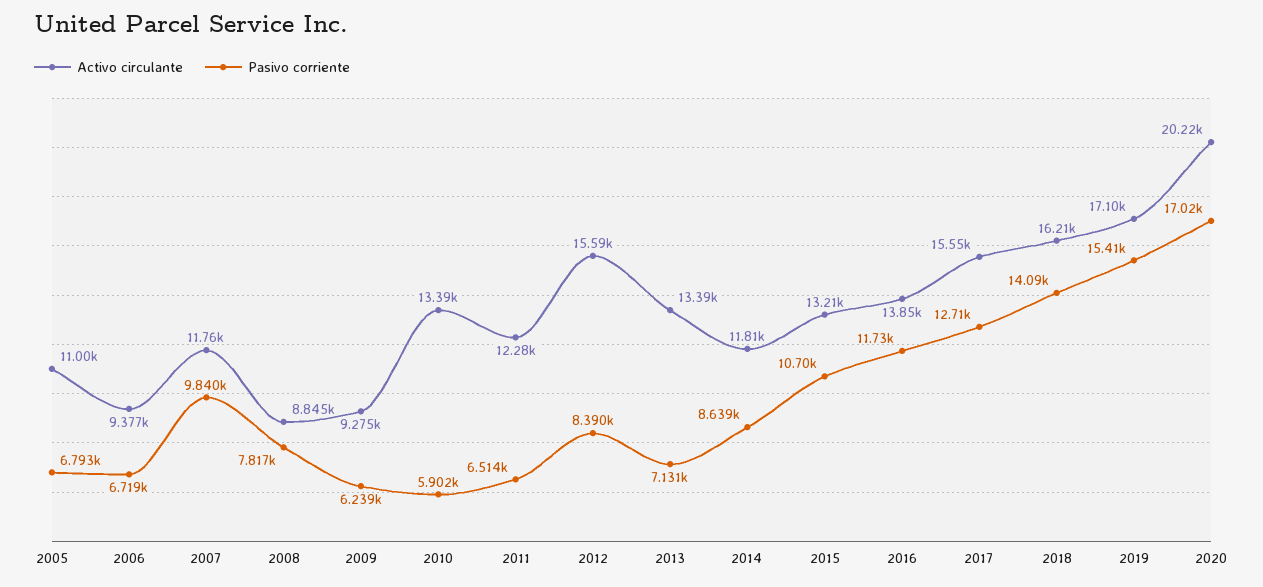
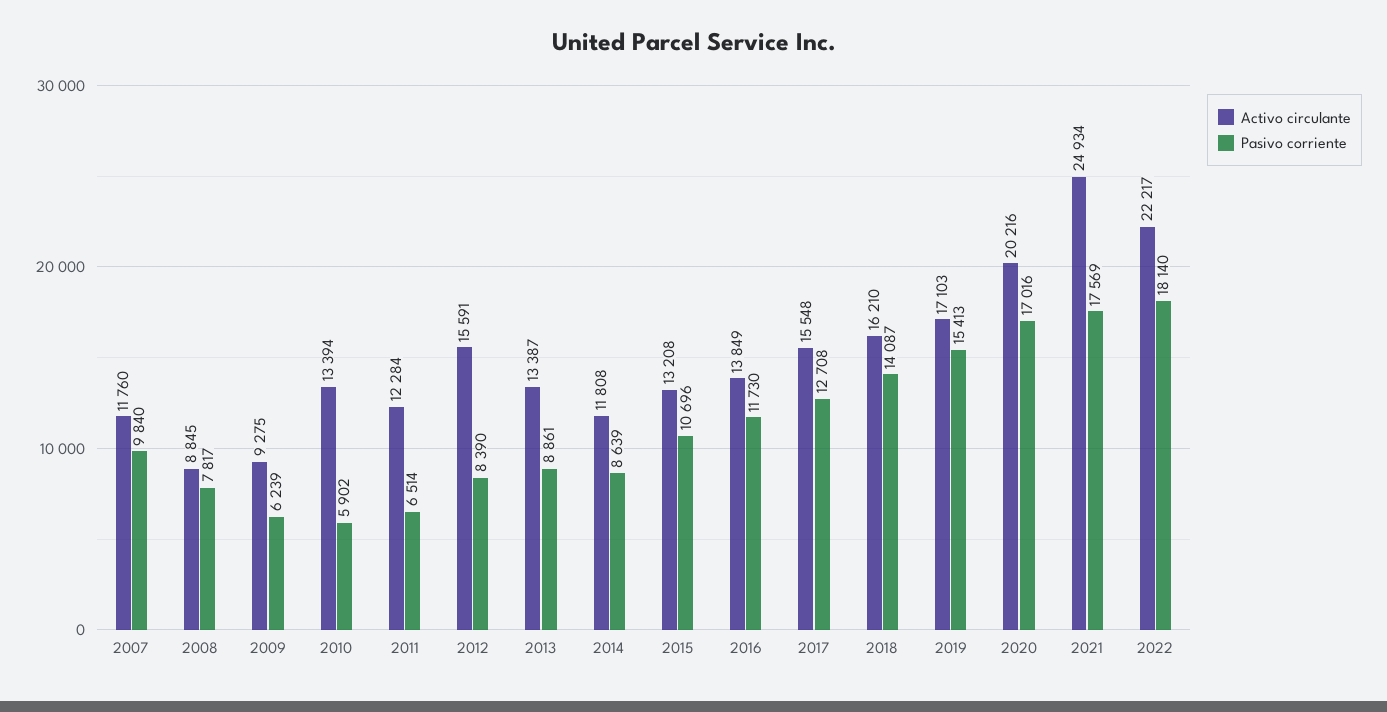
Activo circulante, 2005: 11000 -> none
Pasivo corriente, 2005: 6793 -> none
Activo circulante, 2006: 9377 -> none
Pasivo corriente, 2006: 6719 -> none
Pasivo corriente, 2013: 7131 -> 8861
Activo circulante, 2021: none -> 24934
Pasivo corriente, 2021: none -> 17569
Activo circulante, 2022: none -> 22217
Pasivo corriente, 2022: none -> 18140

